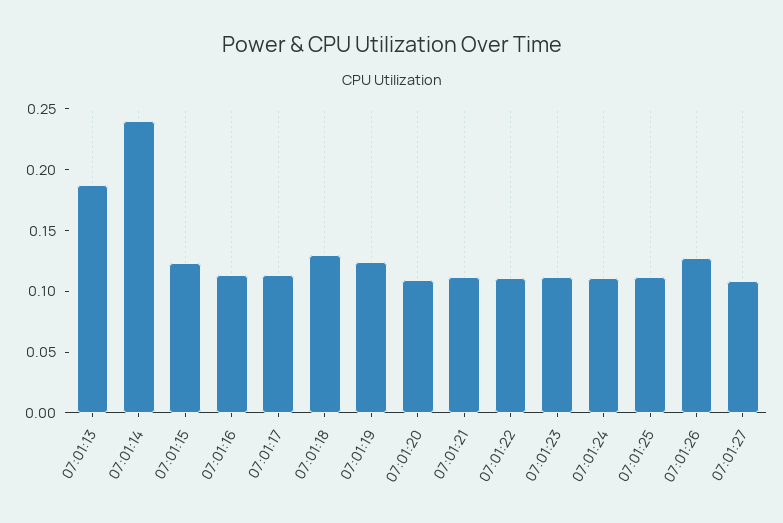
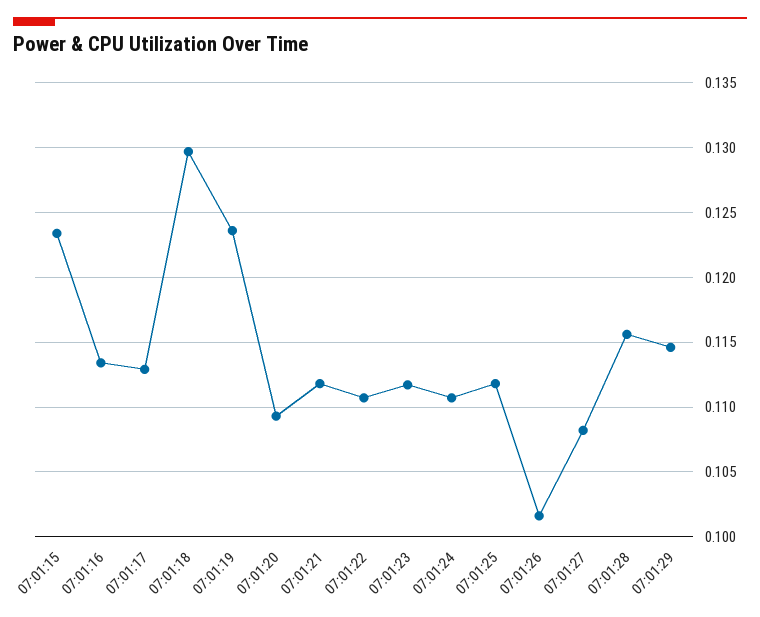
07:01:13: 0.19 -> none
07:01:14: 0.24 -> none
07:01:26: 0.13 -> 0.1015
07:01:28: none -> 0.1155
07:01:29: none -> 0.1145

